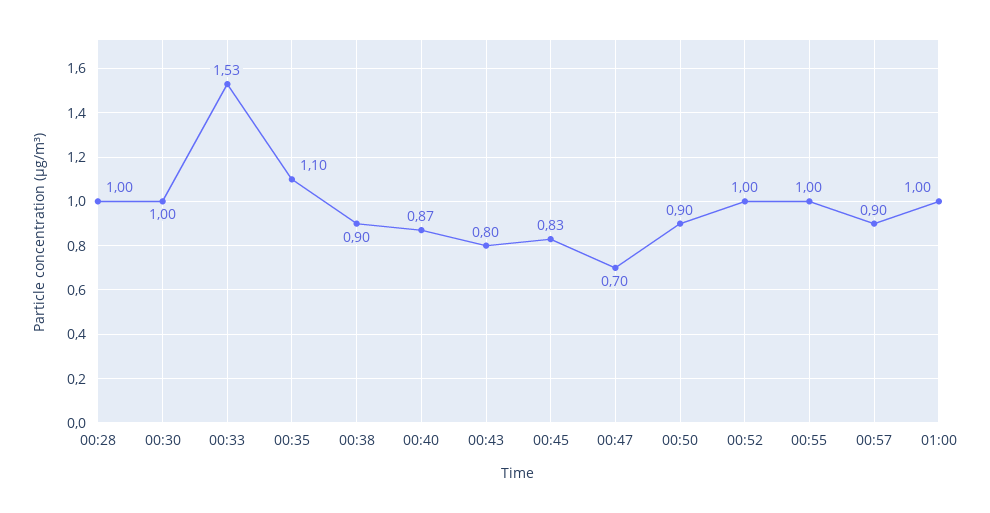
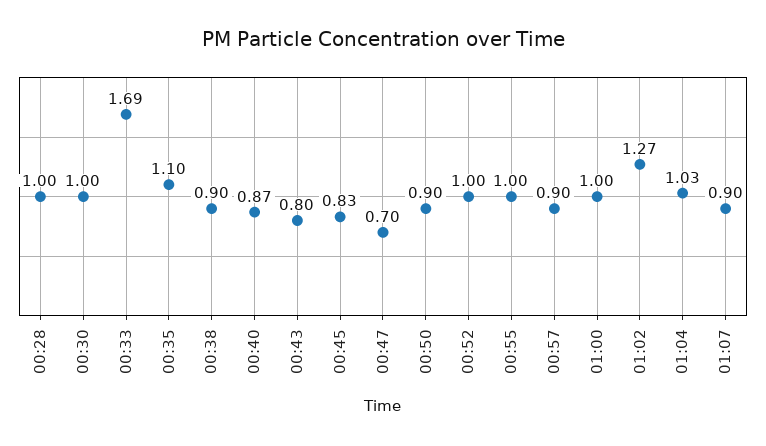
00:33: 1.53 -> 1.69
01:02: none -> 1.27
01:04: none -> 1.03
01:07: none -> 0.9

